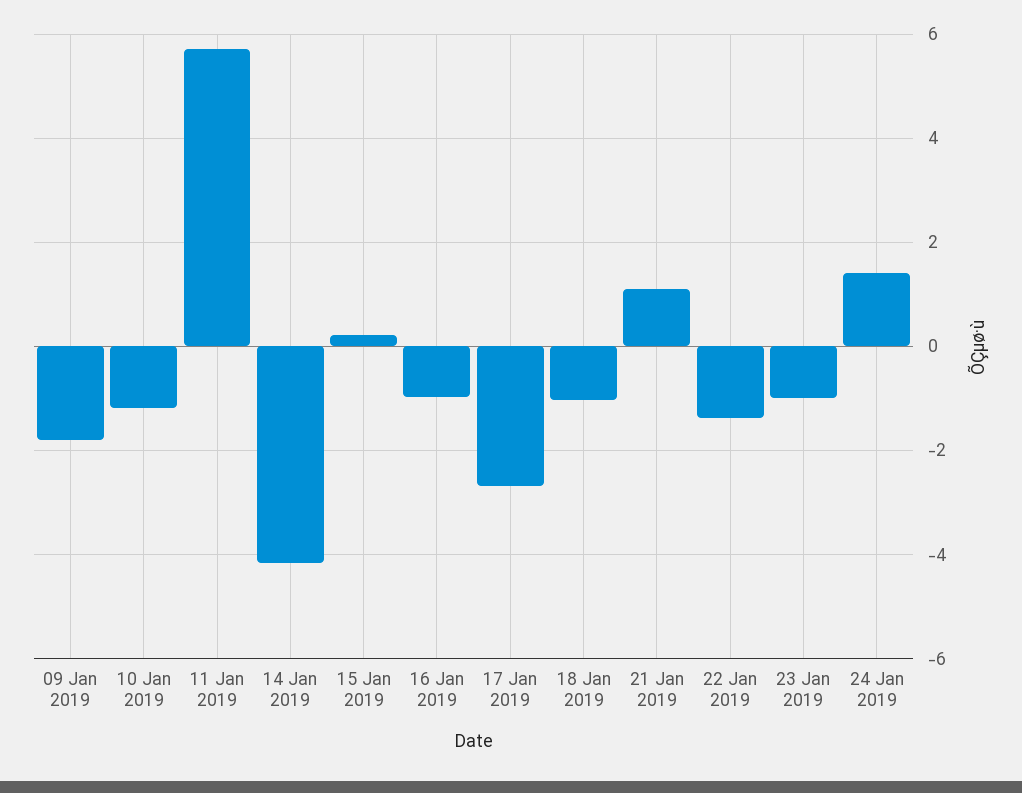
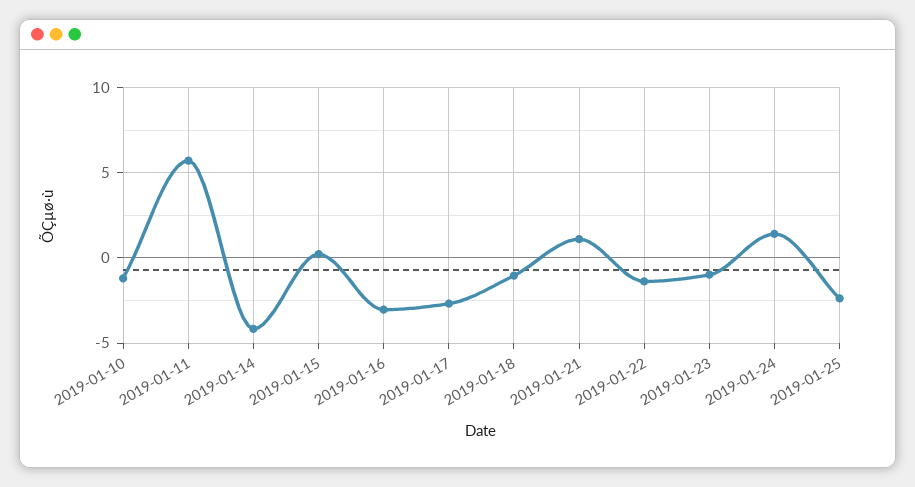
09 Jan 2019: -1.8 -> none
16 Jan 2019: -1 -> -3
2019-01-25: none -> -2.5

